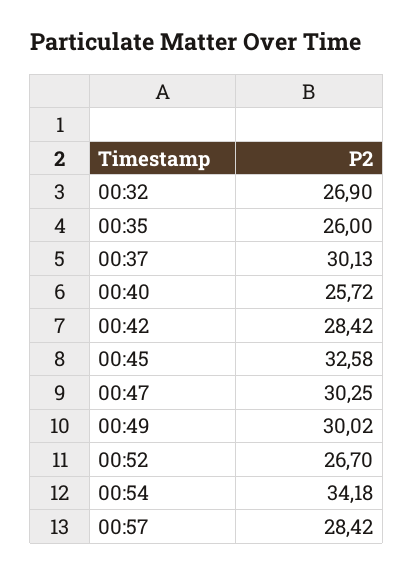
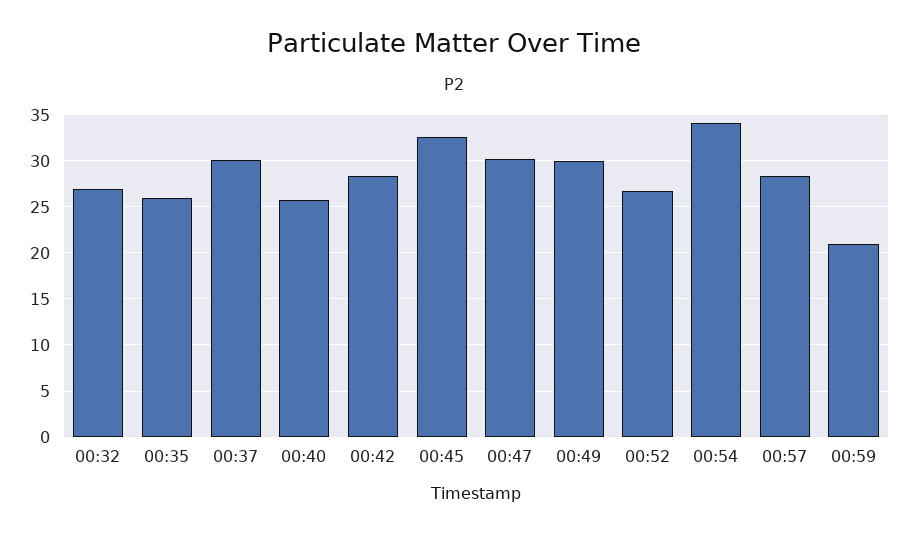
00:59: none -> 21

